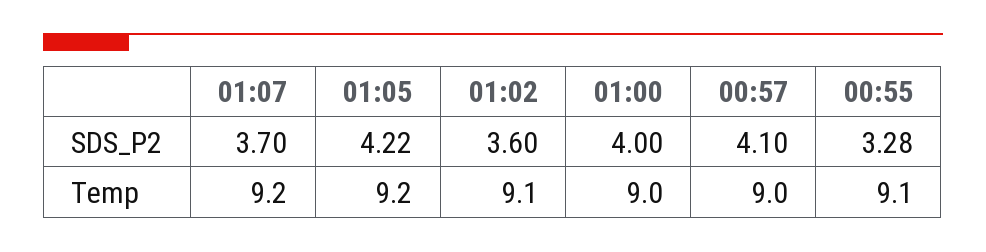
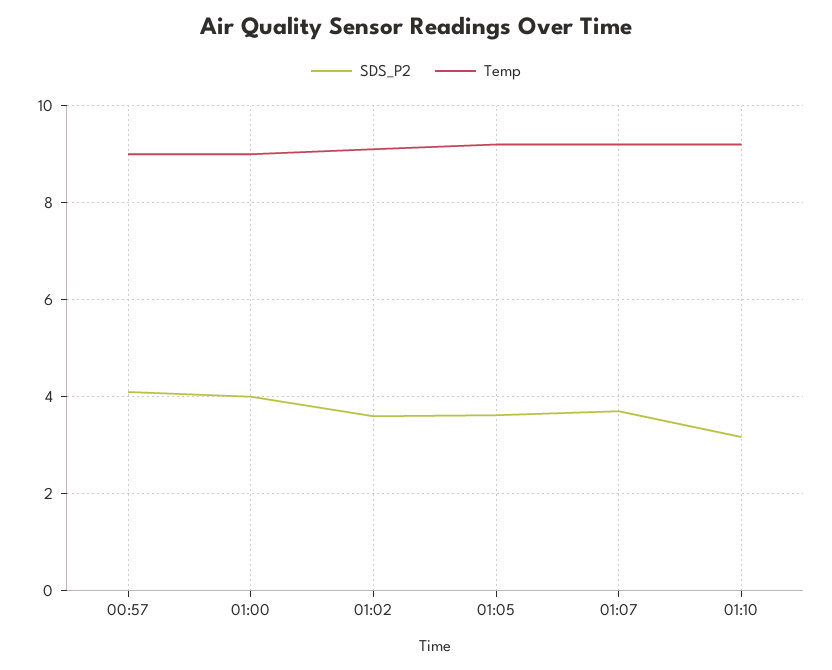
SDS_P2, 01:05: 4.22 -> 3.6
SDS_P2, 00:55: 3.28 -> none
Temp, 00:55: 9.1 -> none
SDS_P2, 01:10: none -> 3.2
Temp, 01:10: none -> 9.2

